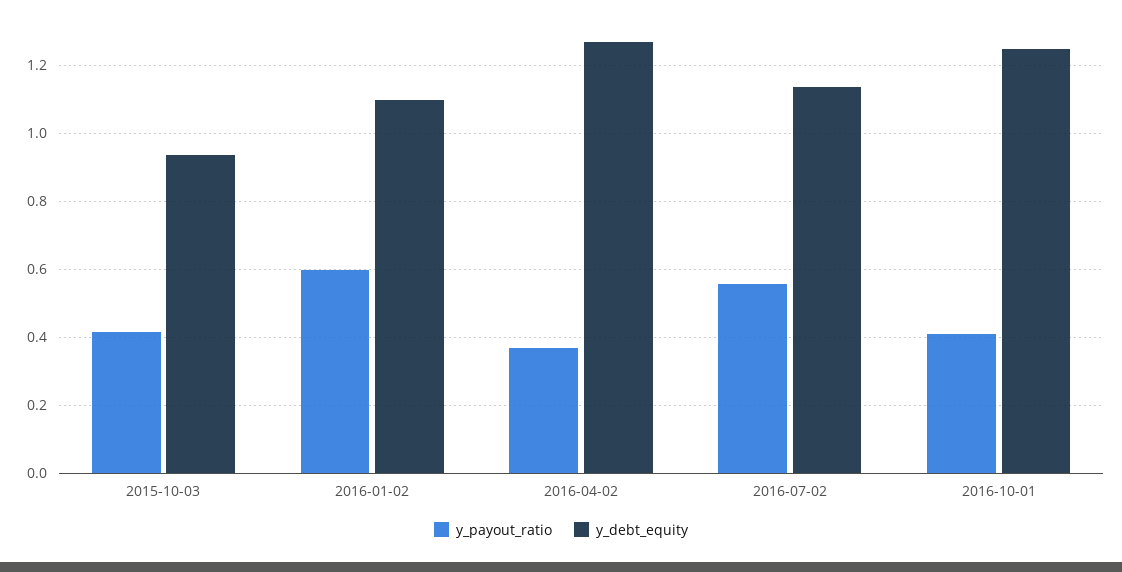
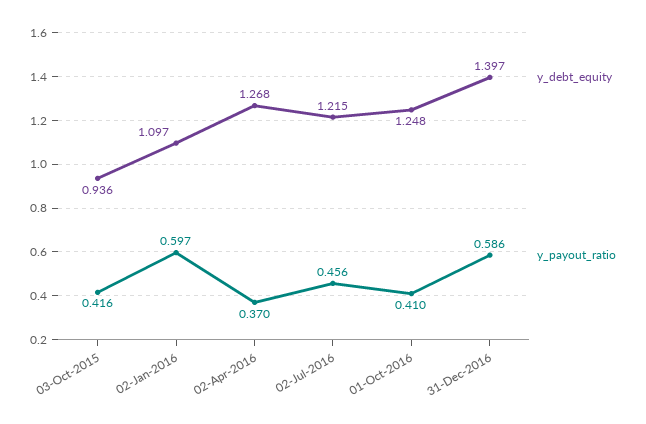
y_payout_ratio, 2016-07-02: 0.56 -> 0.456
y_debt_equity, 2016-07-02: 1.14 -> 1.215
y_debt_equity, 31-Dec-2016: none -> 1.397
y_payout_ratio, 31-Dec-2016: none -> 0.586

